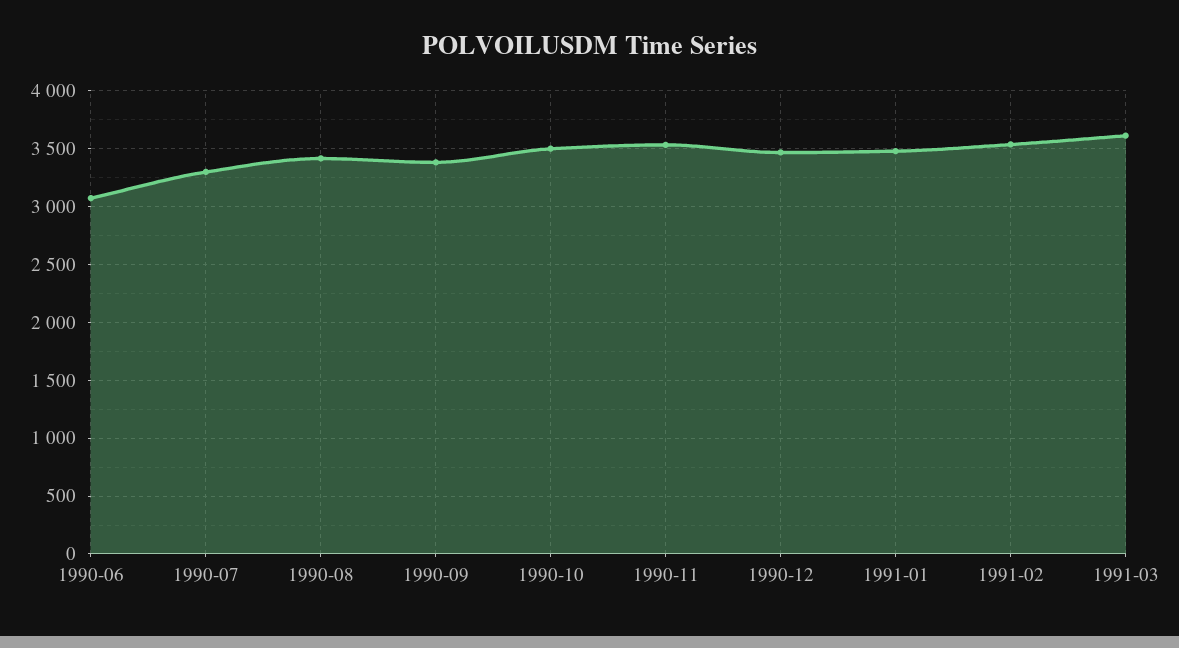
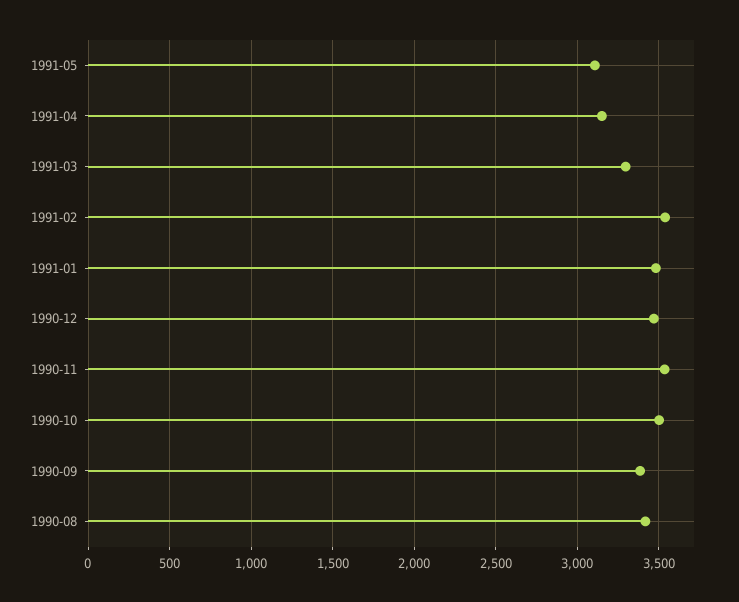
1990-06: 3100 -> none
1990-07: 3300 -> none
1991-03: 3600 -> 3300
1991-05: none -> 3100
1991-04: none -> 3150

